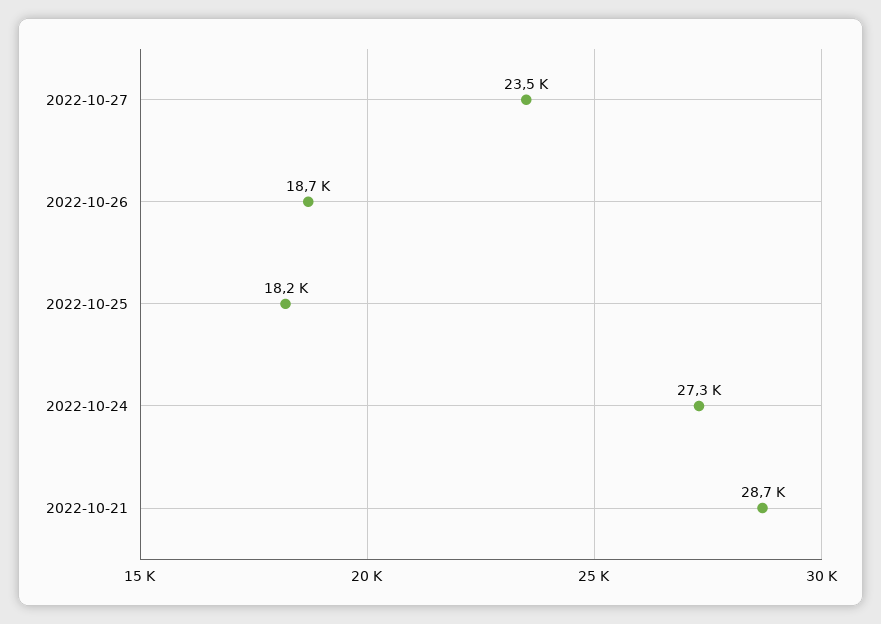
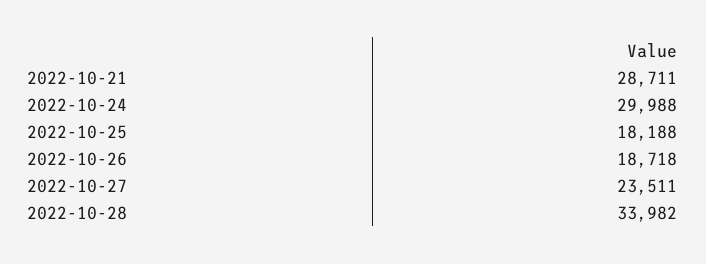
2022-10-24: 27300 -> 29988
2022-10-28: none -> 33982

